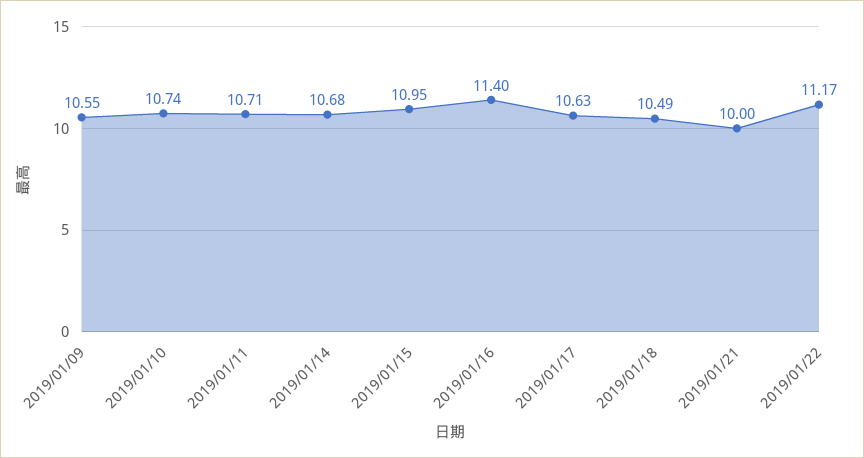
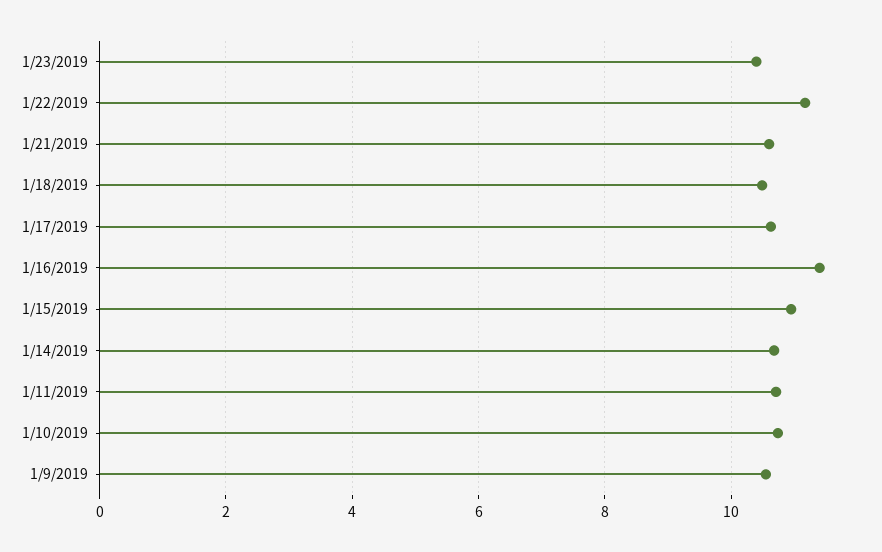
2019/01/21: 10 -> 10.6
1/23/2019: none -> 10.4

